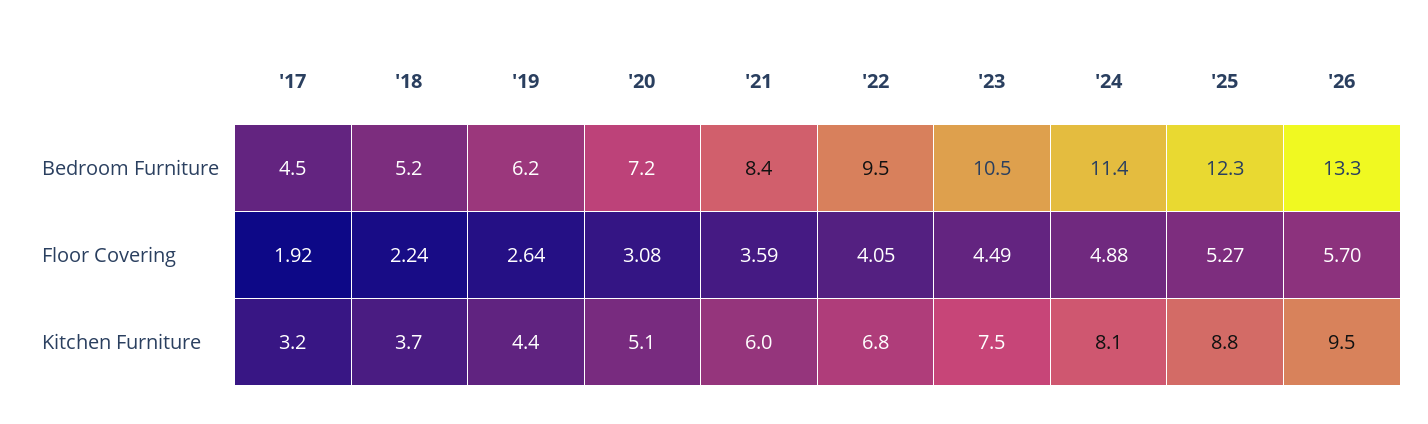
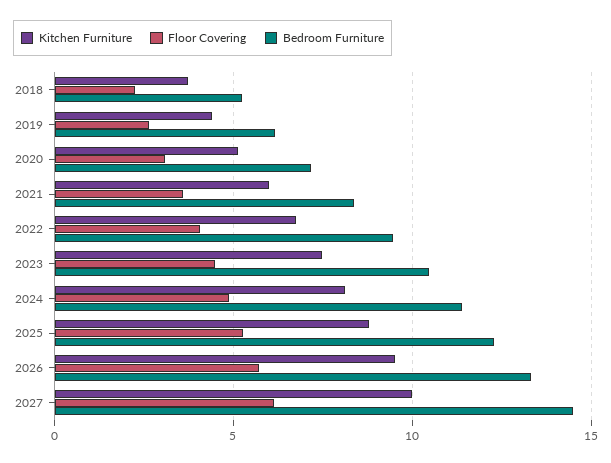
Bedroom Furniture, '17: 4.5 -> none
Floor Covering, '17: 1.92 -> none
Kitchen Furniture, '17: 3.2 -> none
Kitchen Furniture, 2027: none -> 10
Floor Covering, 2027: none -> 6
Bedroom Furniture, 2027: none -> 14.5

